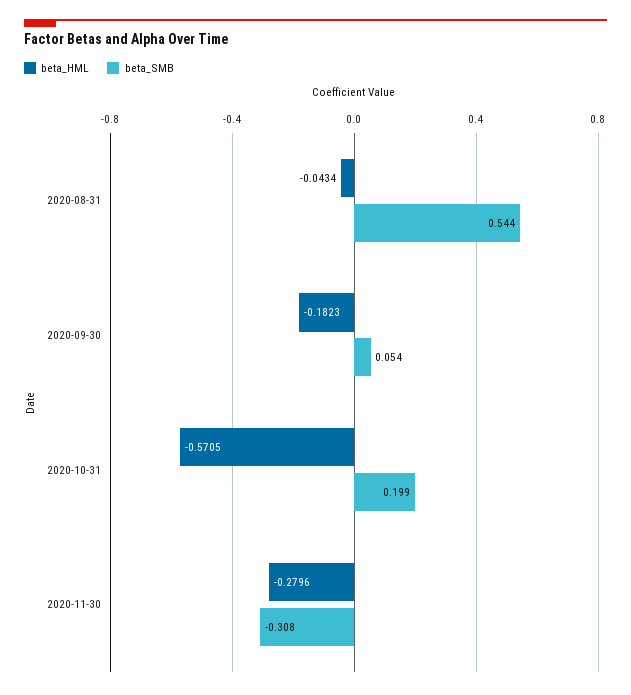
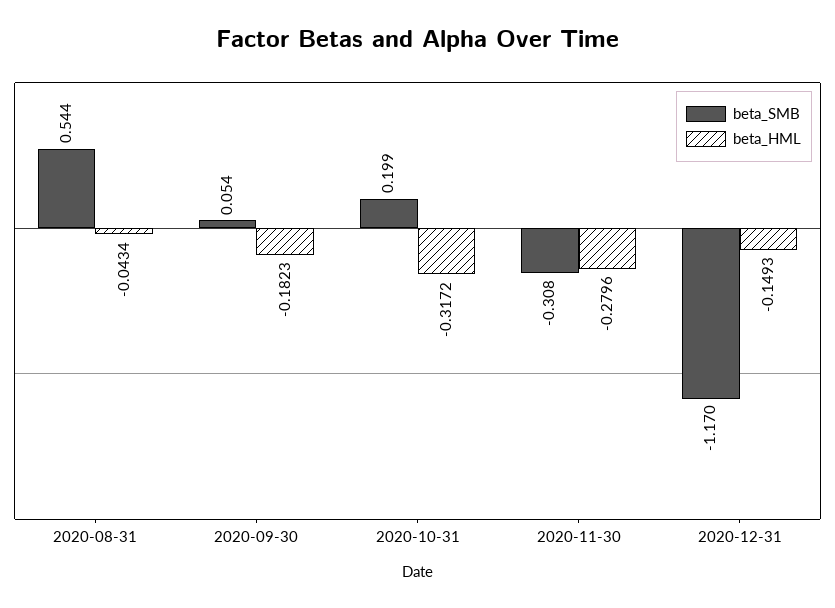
beta_HML, 2020-10-31: -0.5705 -> -0.3172
beta_SMB, 2020-12-31: none -> -1.17
beta_HML, 2020-12-31: none -> -0.1493

